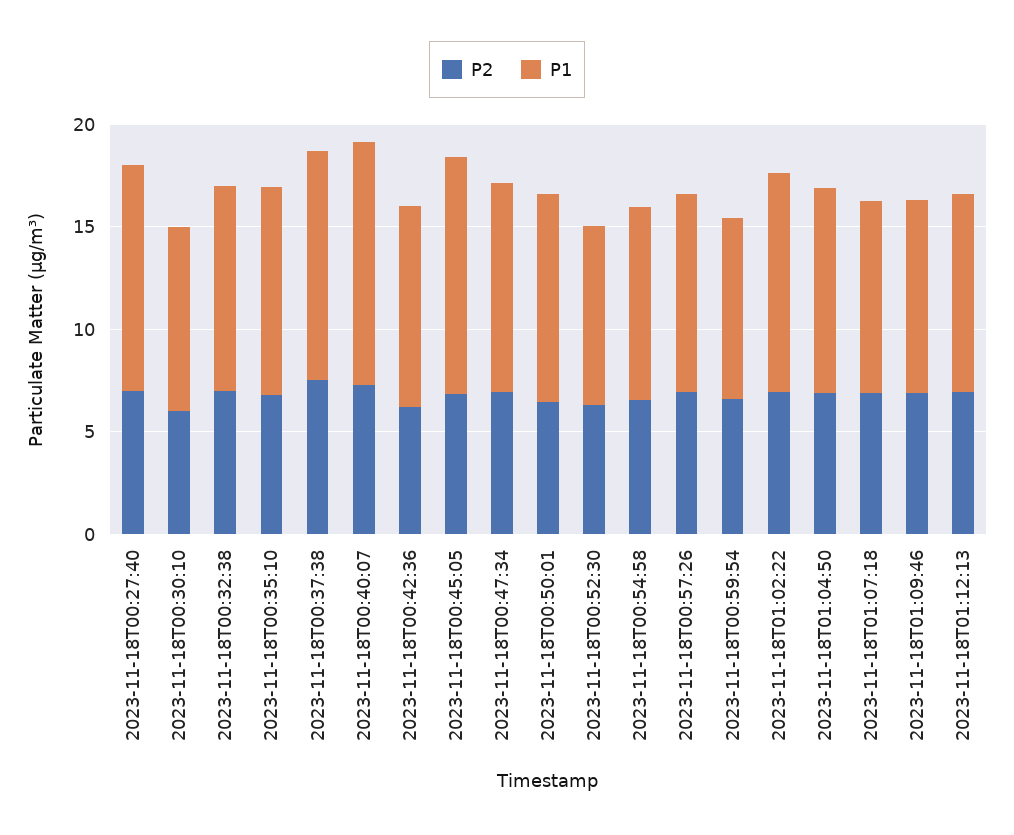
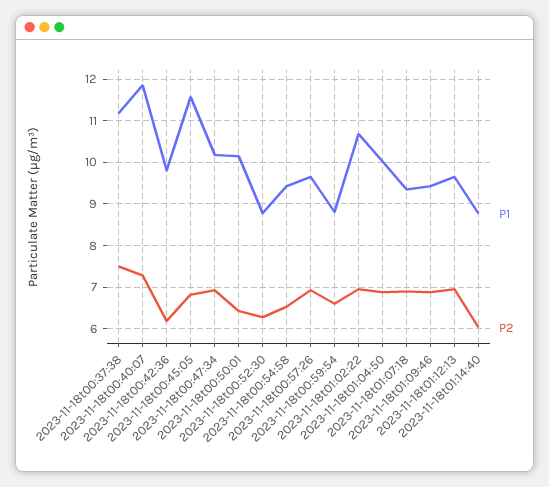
P2, 2023-11-18T00:27:40: 7 -> none
P1, 2023-11-18T00:27:40: 11 -> none
P2, 2023-11-18T00:30:10: 6 -> none
P1, 2023-11-18T00:30:10: 9 -> none
P2, 2023-11-18T00:32:38: 7 -> none
P1, 2023-11-18T00:32:38: 10 -> none
P2, 2023-11-18T00:35:10: 7 -> none
P1, 2023-11-18T00:35:10: 10 -> none
P1, 2023-11-18t01:14:40: none -> 8.8
P2, 2023-11-18t01:14:40: none -> 6

